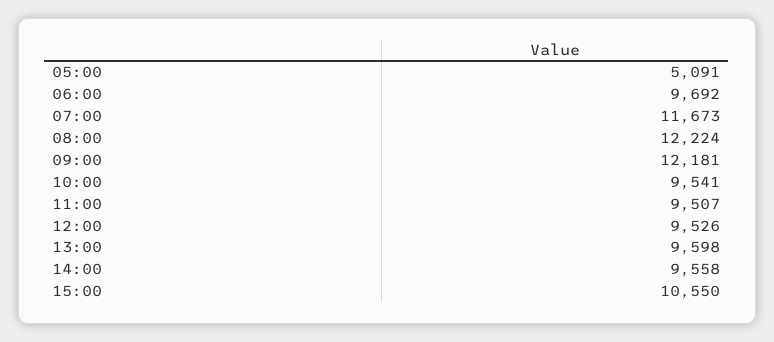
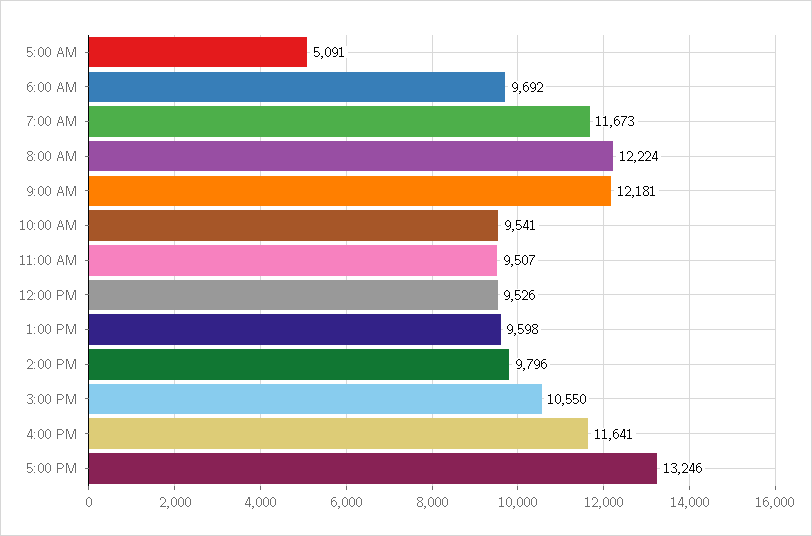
14:00: 9558 -> 9796
4:00 PM: none -> 11641
5:00 PM: none -> 13246

